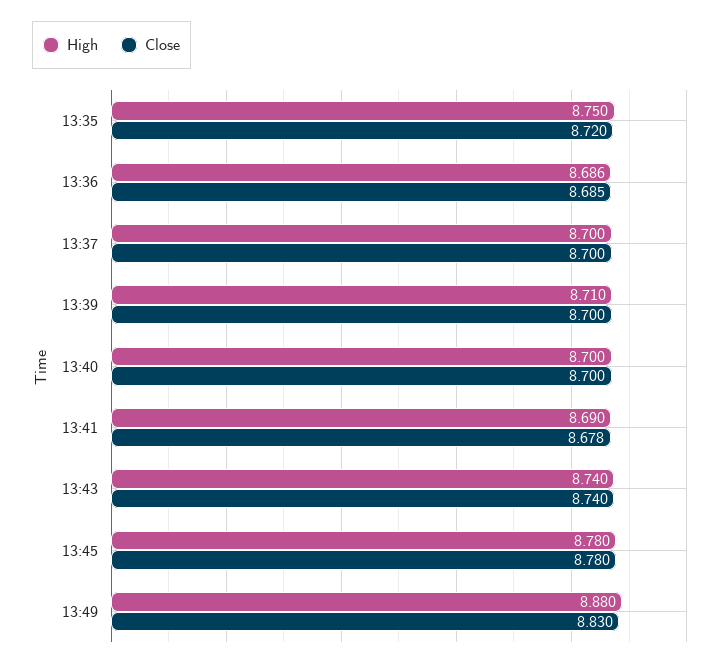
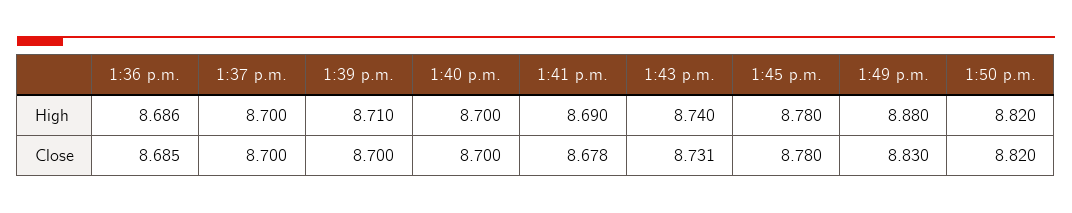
High, 13:35: 8.75 -> none
Close, 13:35: 8.72 -> none
Close, 13:43: 8.74 -> 8.731
High, 1:50 p.m.: none -> 8.82
Close, 1:50 p.m.: none -> 8.82

